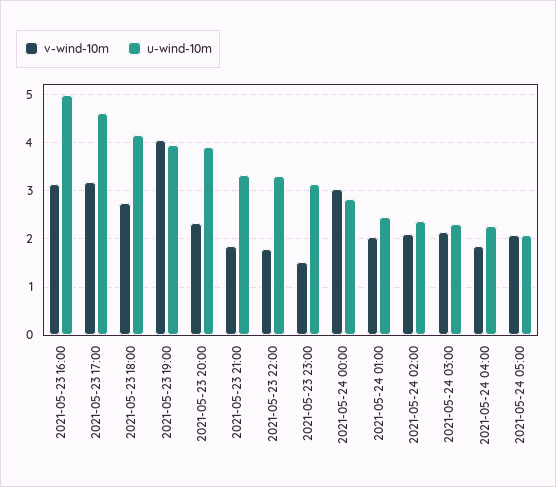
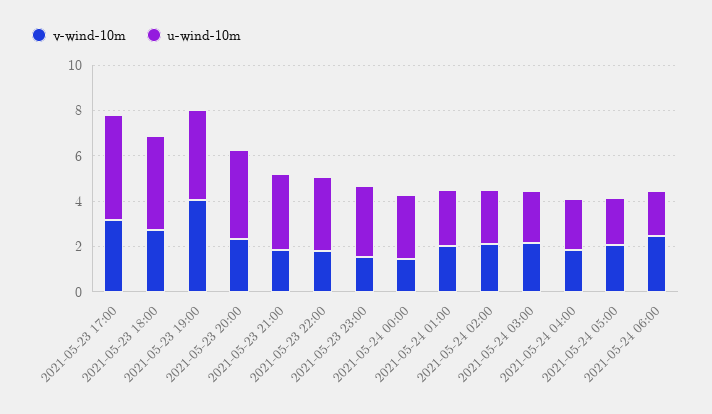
v-wind-10m, 2021-05-23 16:00: 3.2 -> none
u-wind-10m, 2021-05-23 16:00: 5 -> none
v-wind-10m, 2021-05-24 00:00: 3 -> 1.5
v-wind-10m, 2021-05-24 06:00: none -> 2.5
u-wind-10m, 2021-05-24 06:00: none -> 2

